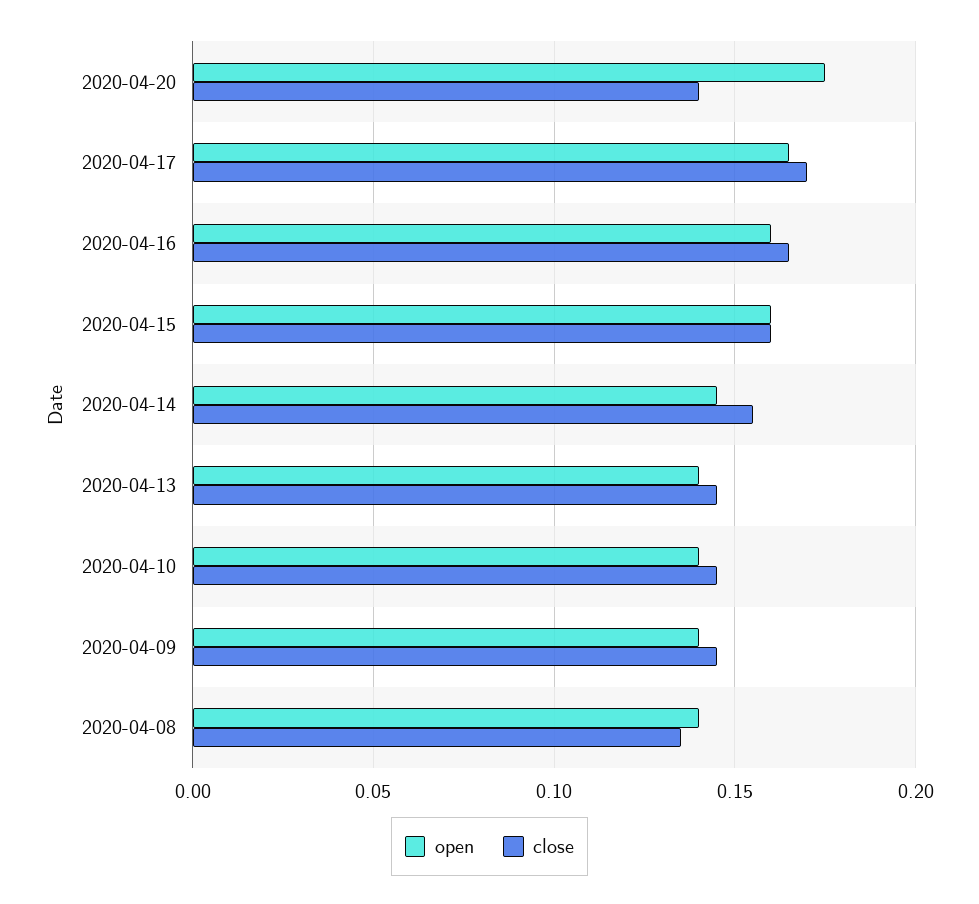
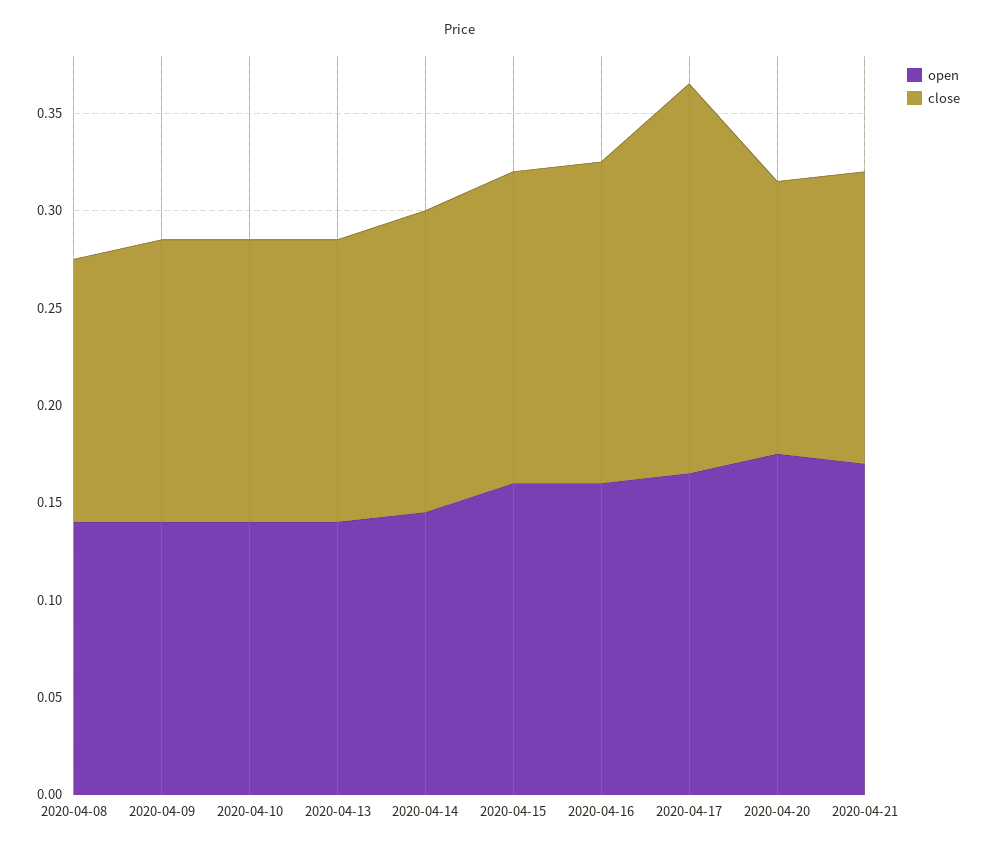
close, 2020-04-17: 0.17 -> 0.2
open, 2020-04-21: none -> 0.17
close, 2020-04-21: none -> 0.15

